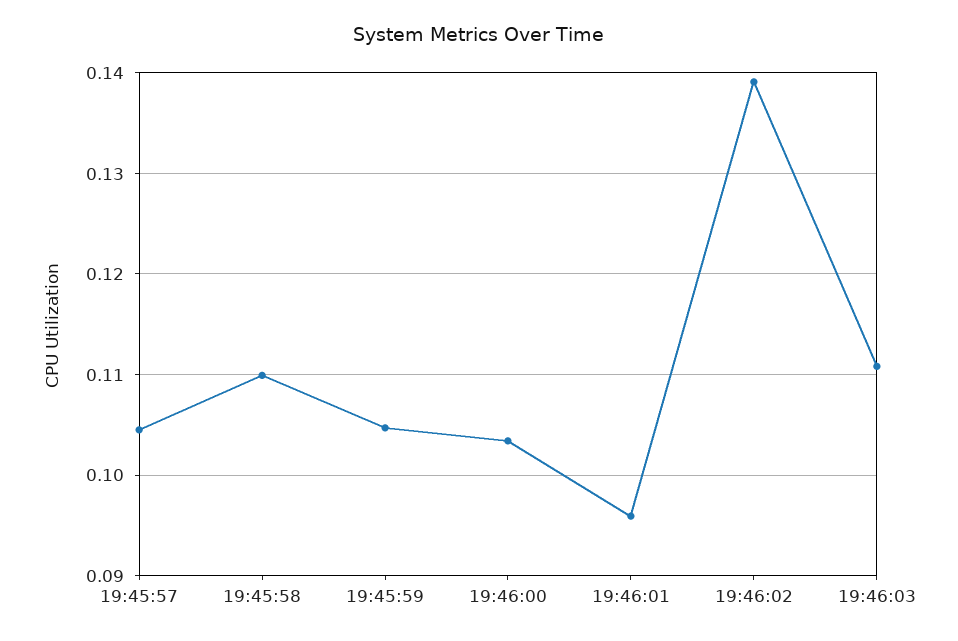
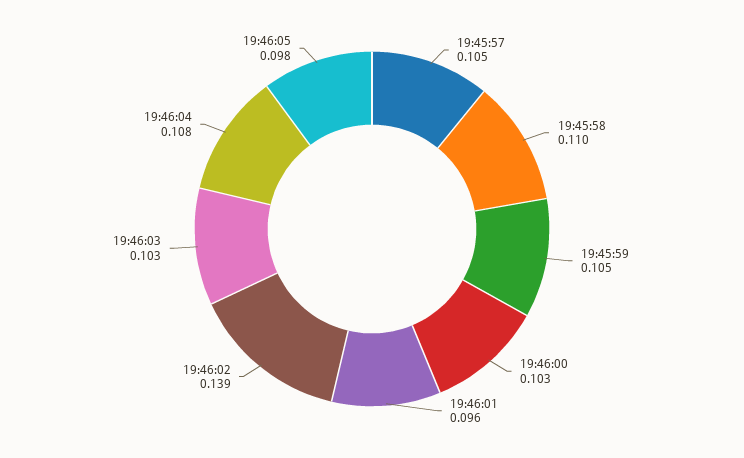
19:46:03: 0.111 -> 0.103
19:46:04: none -> 0.108
19:46:05: none -> 0.098

